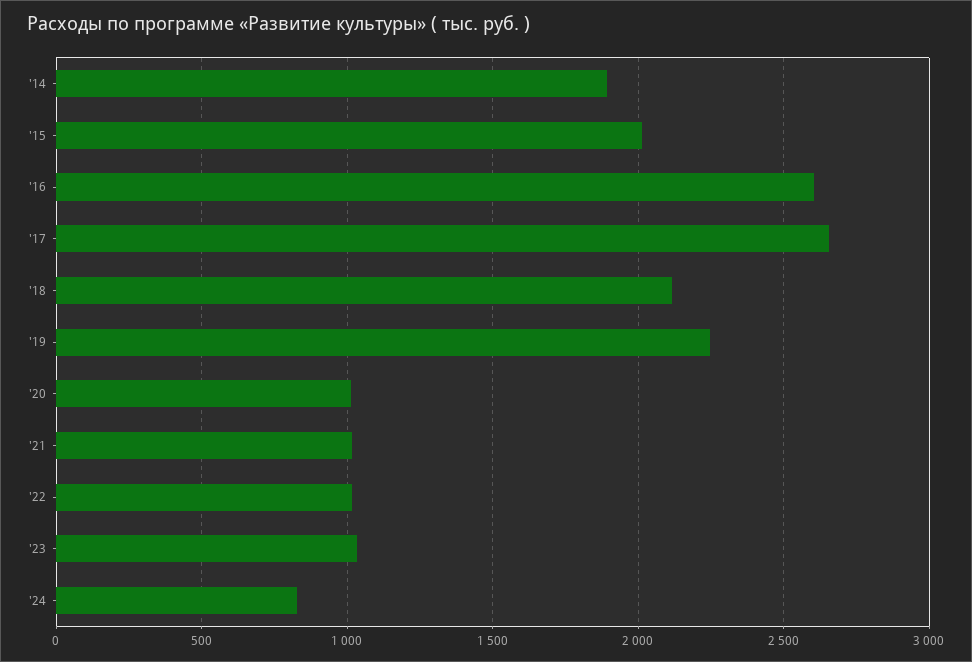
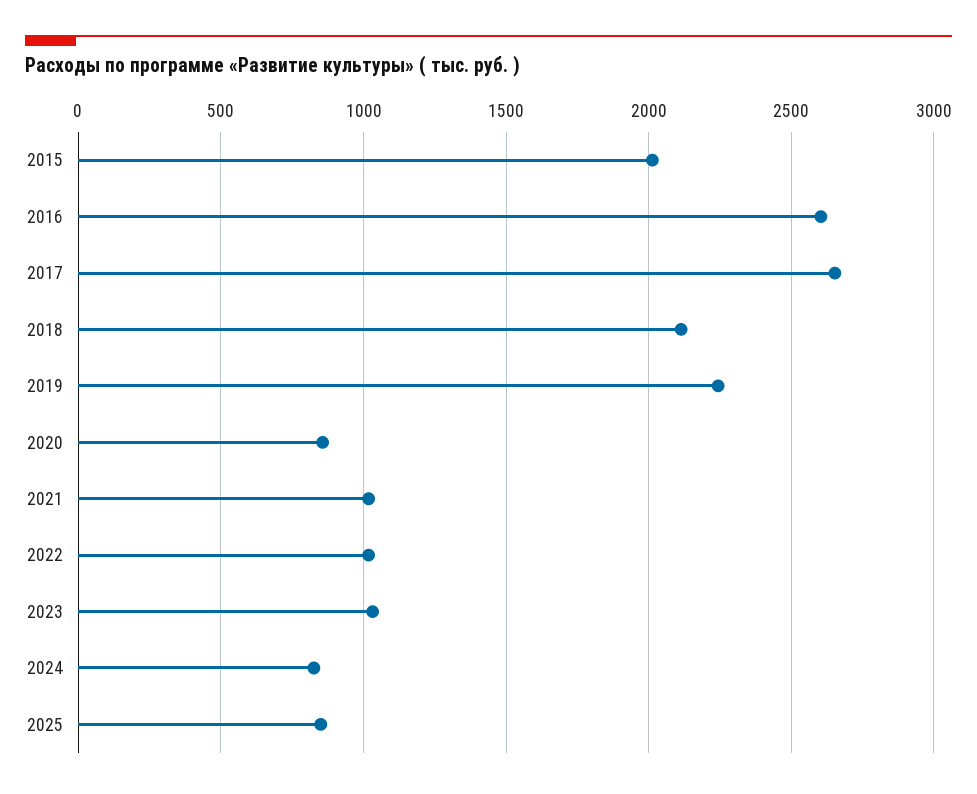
'14: 1900 -> none
'20: 1000 -> 850
2025: none -> 850

